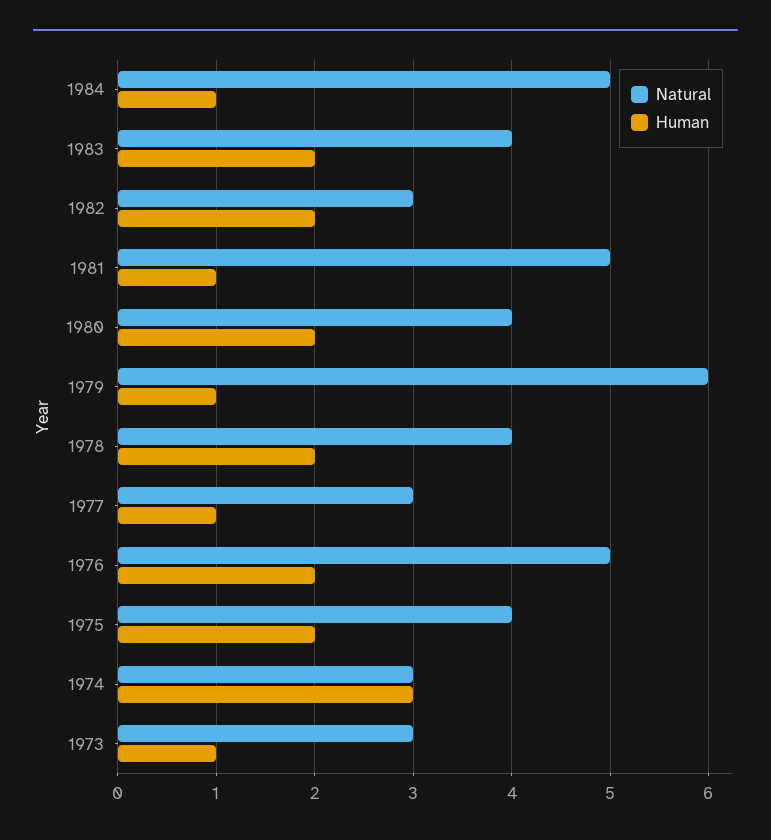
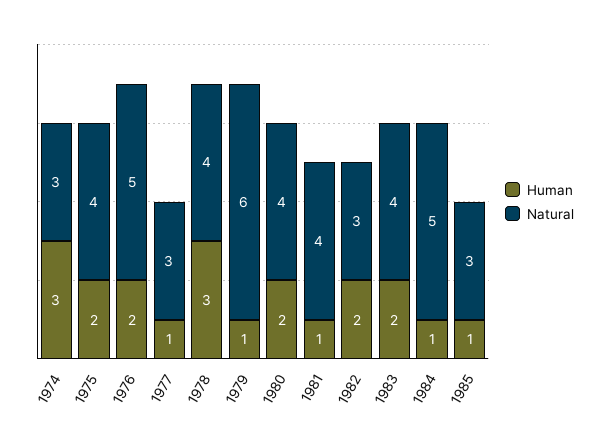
Natural, 1981: 5 -> 4
Human, 1978: 2 -> 3
Natural, 1973: 3 -> none
Human, 1973: 1 -> none
Human, 1985: none -> 1
Natural, 1985: none -> 3

